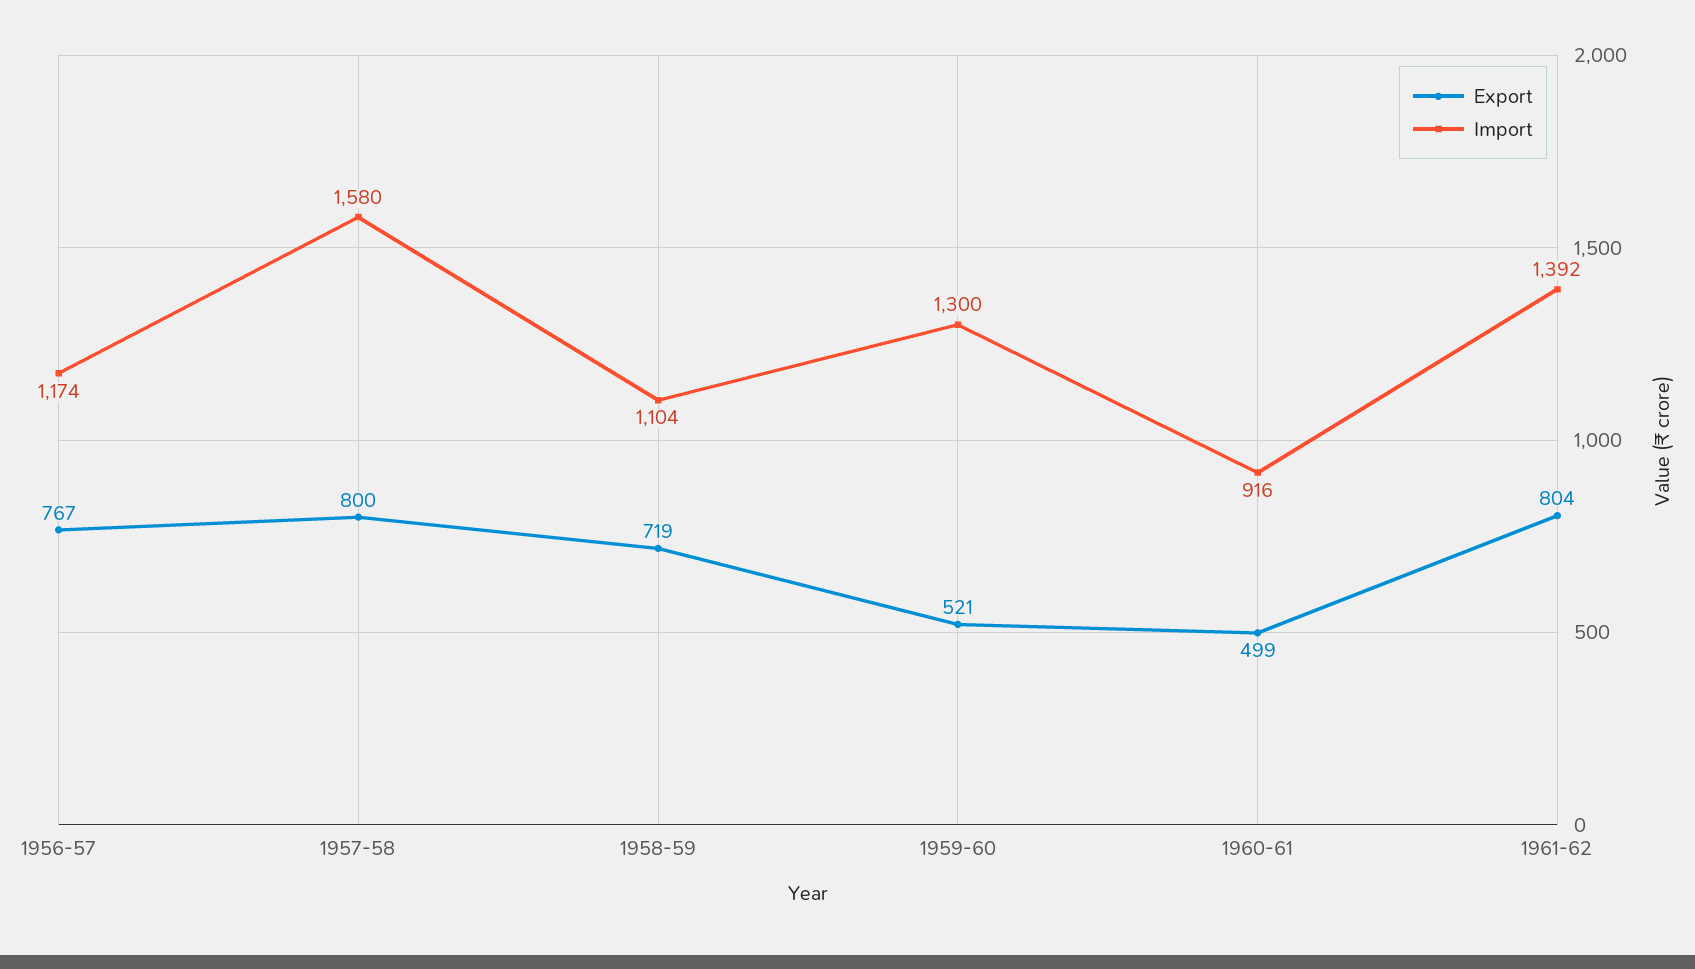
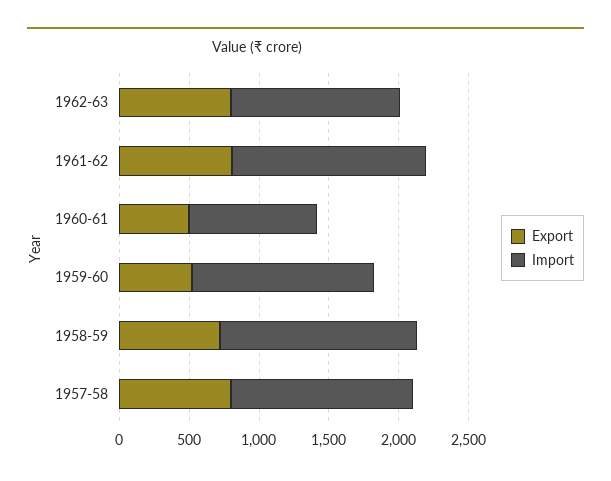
Export, 1956-57: 767 -> none
Import, 1956-57: 1174 -> none
Import, 1957-58: 1580 -> 1300
Import, 1958-59: 1104 -> 1400
Export, 1962-63: none -> 800
Import, 1962-63: none -> 1200

